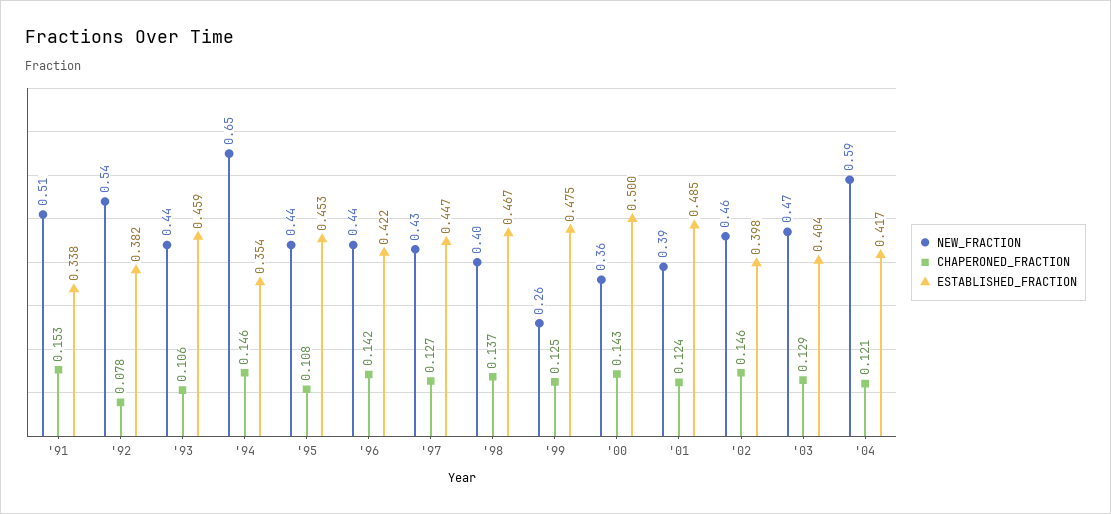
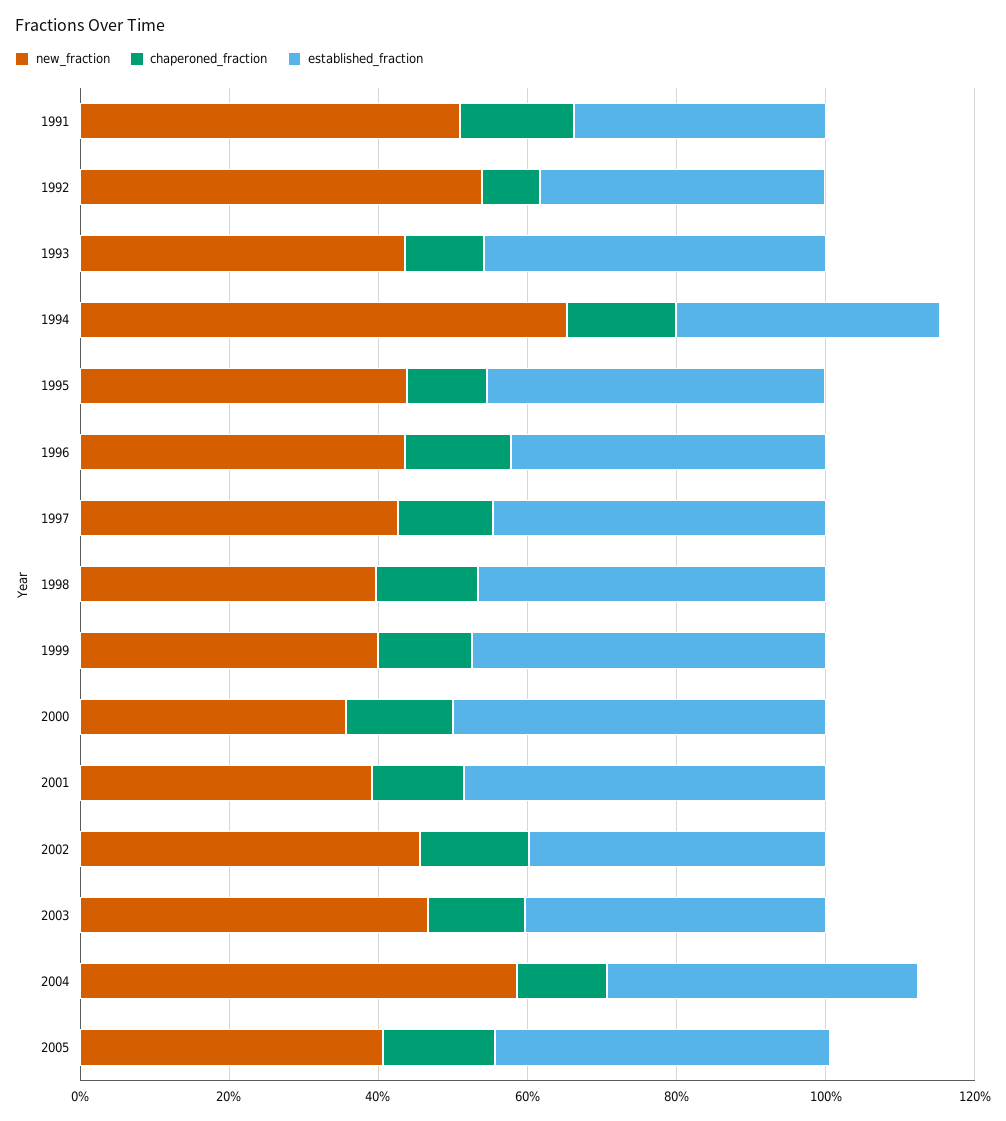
NEW_FRACTION, '99: 0.26 -> 0.4
NEW_FRACTION, 2005: none -> 0.4
CHAPERONED_FRACTION, 2005: none -> 0.15
ESTABLISHED_FRACTION, 2005: none -> 0.45

